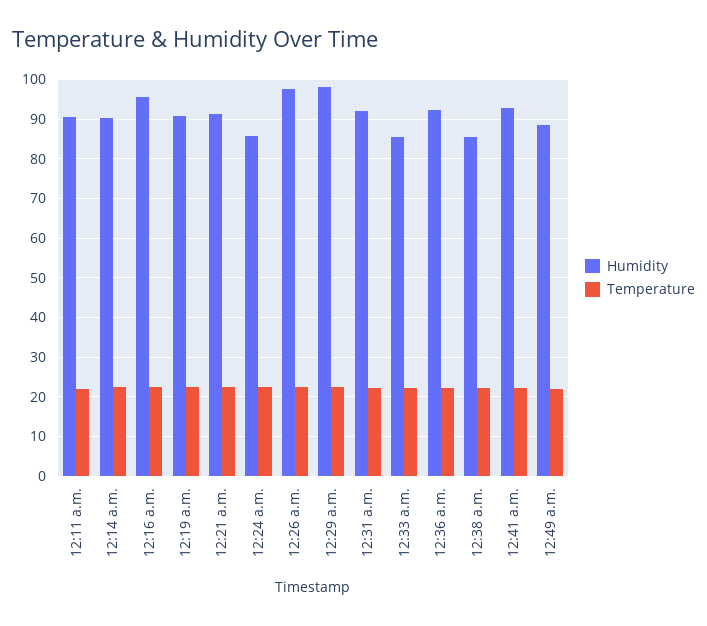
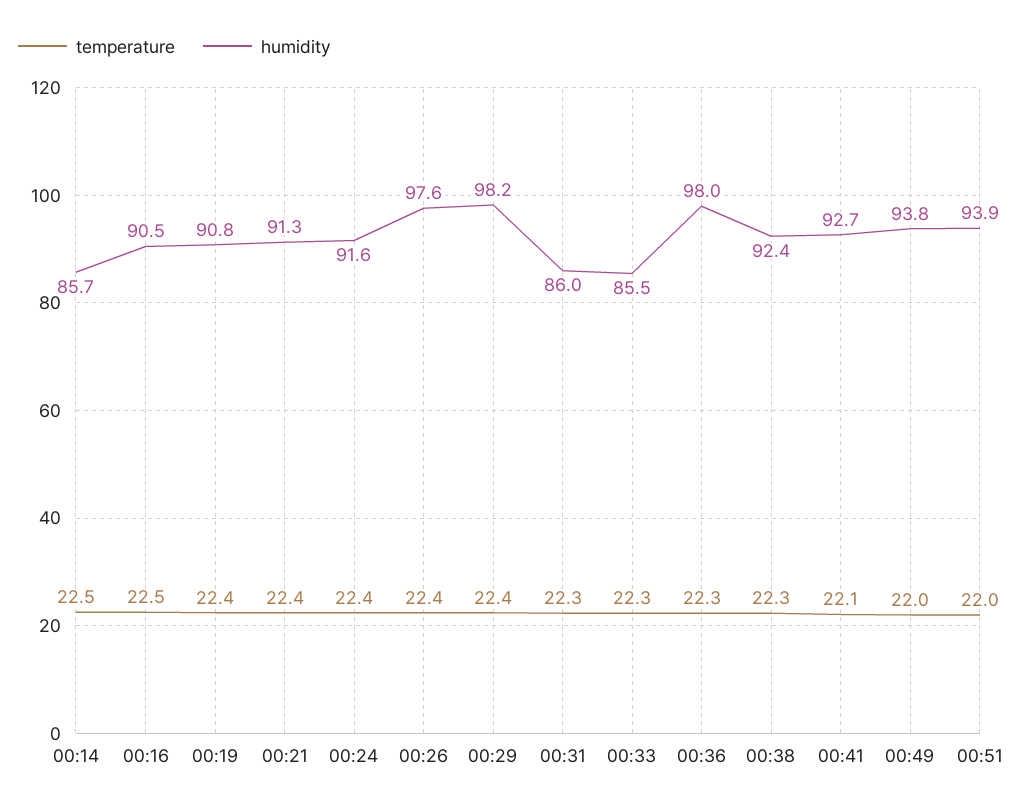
Humidity, 12:11 a.m.: 90 -> none
Temperature, 12:11 a.m.: 22 -> none
Humidity, 12:14 a.m.: 90 -> 85.7
Humidity, 12:16 a.m.: 96 -> 90.5
Humidity, 12:24 a.m.: 86 -> 91.6
Humidity, 12:31 a.m.: 92 -> 86
Humidity, 12:36 a.m.: 92 -> 98
Humidity, 12:38 a.m.: 86 -> 92.4
Humidity, 12:49 a.m.: 88 -> 93.8
Temperature, 00:51: none -> 22
Humidity, 00:51: none -> 93.9

